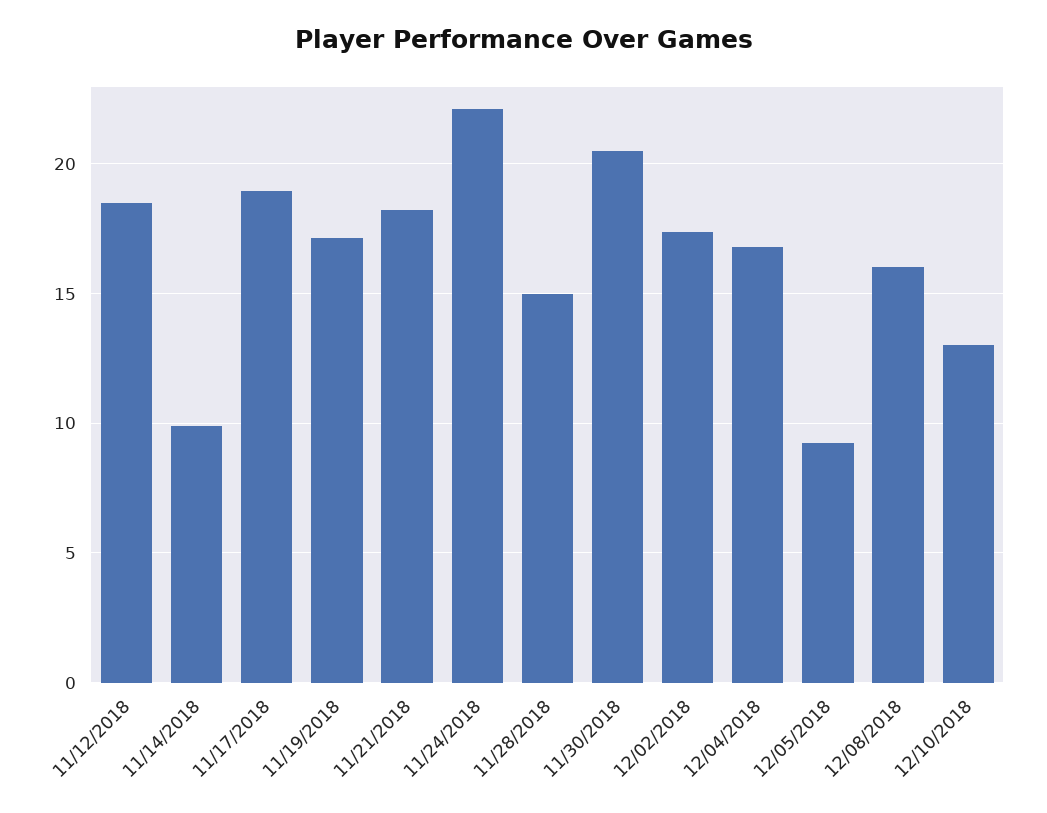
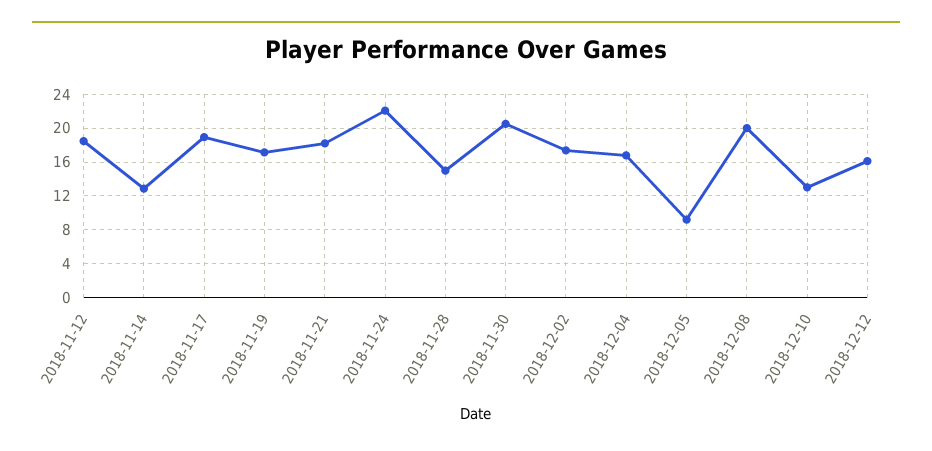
11/14/2018: 10 -> 13
12/08/2018: 16 -> 20
2018-12-12: none -> 16

